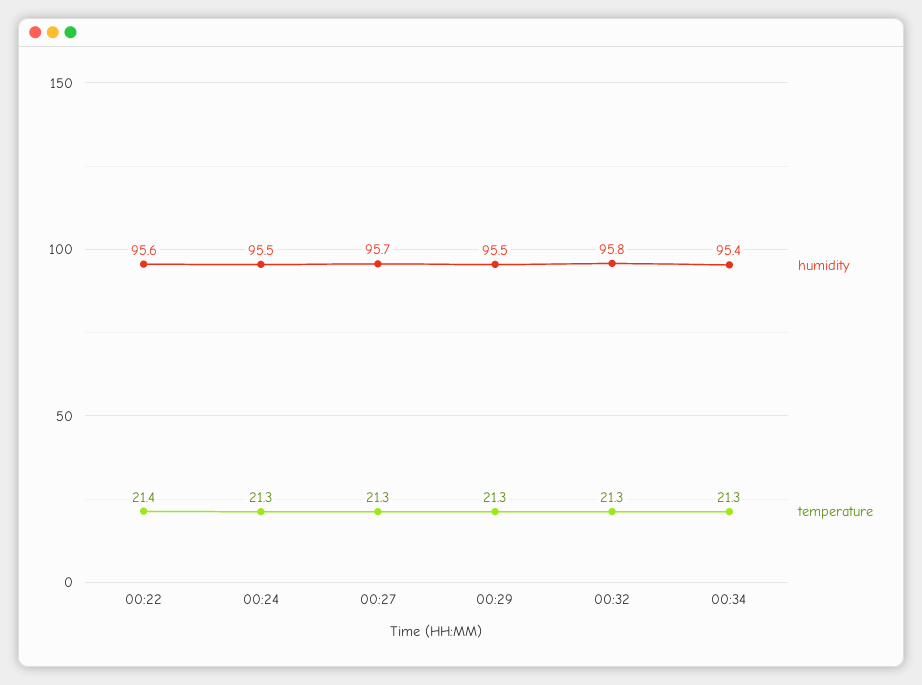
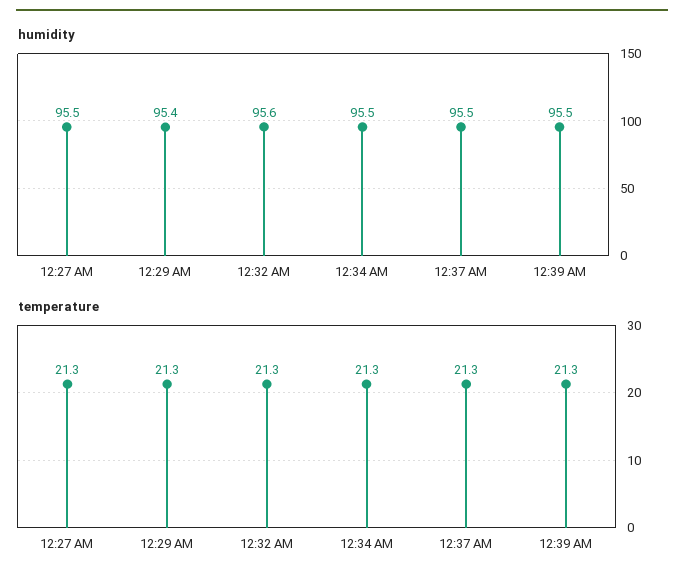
humidity, 00:22: 95.6 -> none
temperature, 00:22: 21.4 -> none
humidity, 00:24: 95.5 -> none
temperature, 00:24: 21.3 -> none
humidity, 00:27: 95.7 -> 95.5
humidity, 00:29: 95.5 -> 95.4
humidity, 00:32: 95.8 -> 95.6
humidity, 00:34: 95.4 -> 95.5
humidity, 12:37 AM: none -> 95.5
humidity, 12:39 AM: none -> 95.5
temperature, 12:37 AM: none -> 21.3
temperature, 12:39 AM: none -> 21.3

